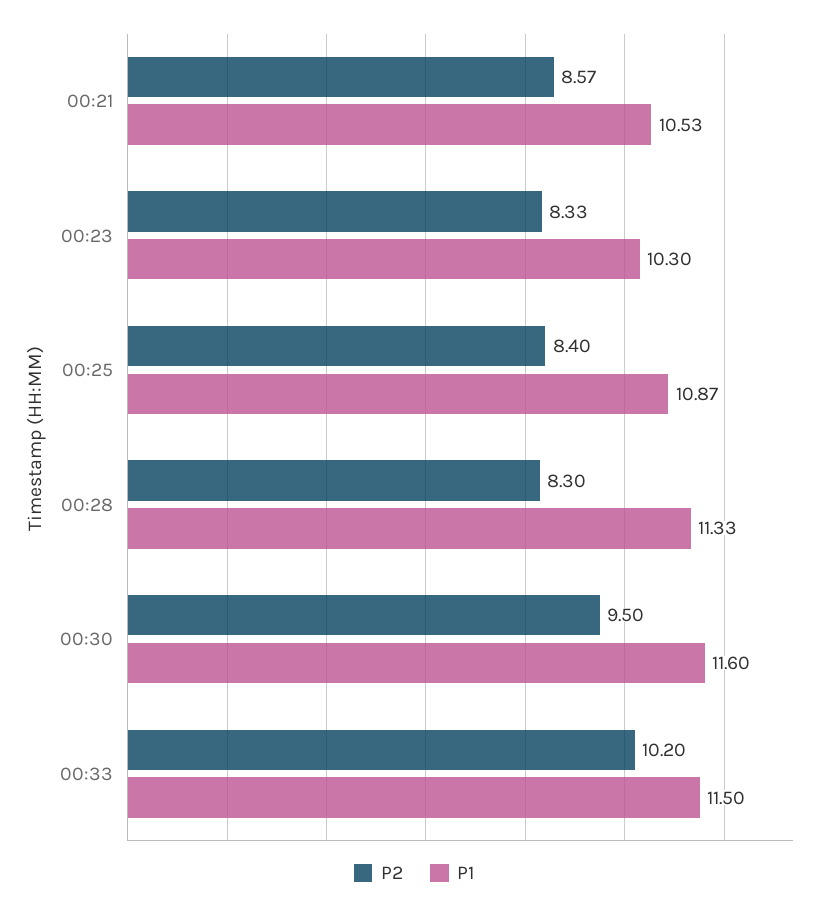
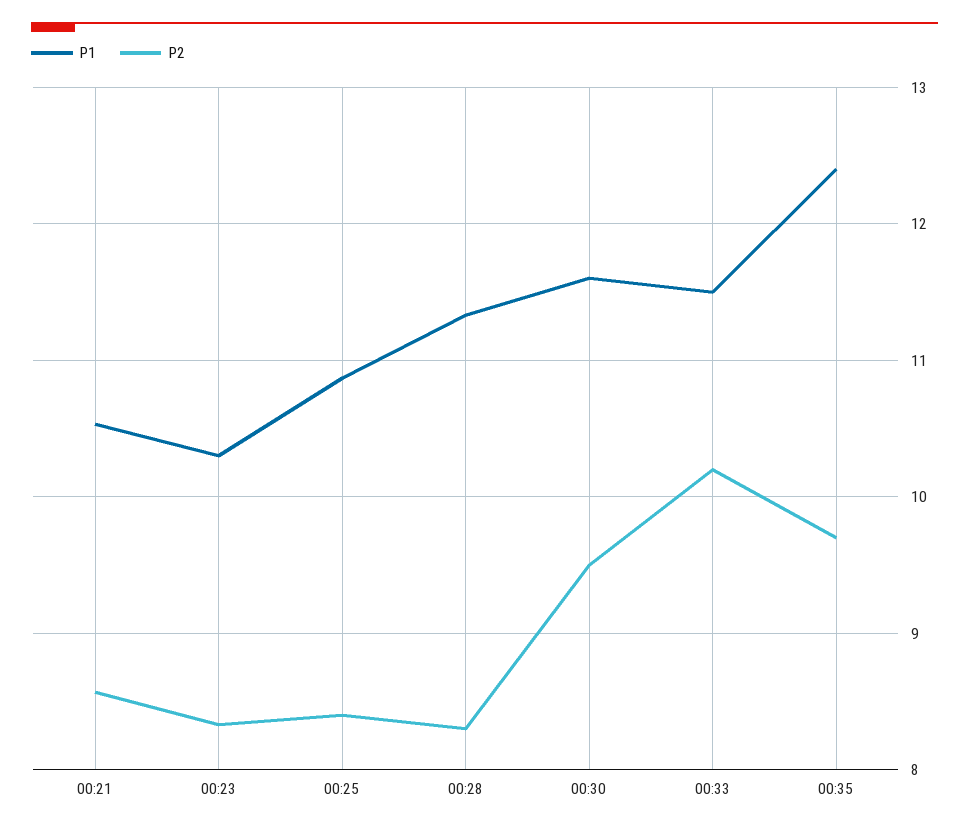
P1, 00:35: none -> 12.4
P2, 00:35: none -> 9.7

